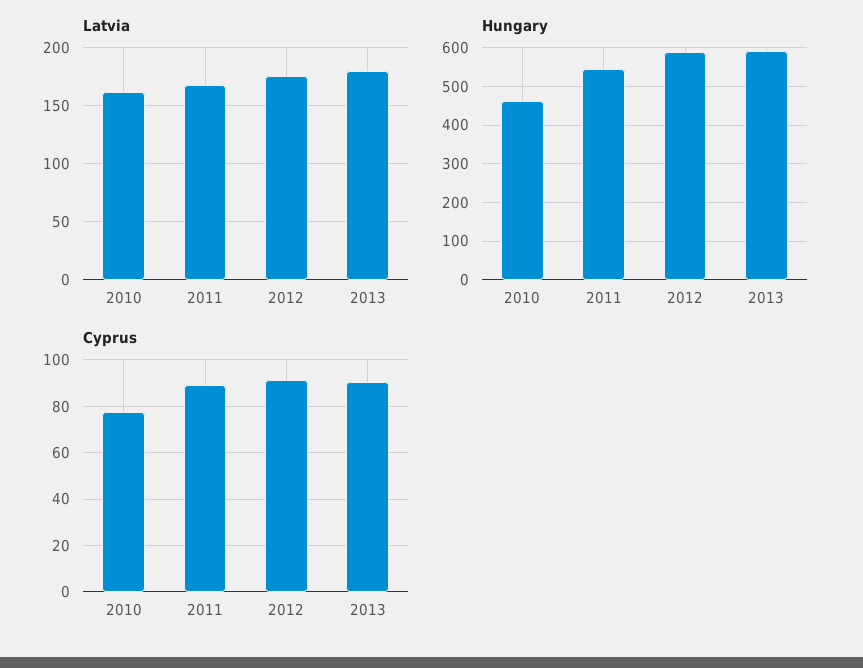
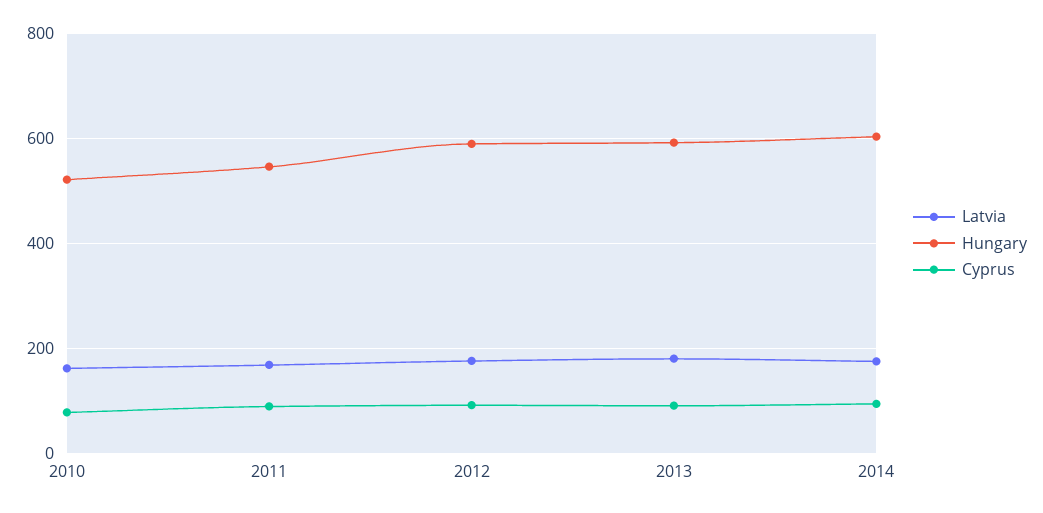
Hungary, 2010: 460 -> 520
Latvia, 2014: none -> 180
Hungary, 2014: none -> 600
Cyprus, 2014: none -> 100

